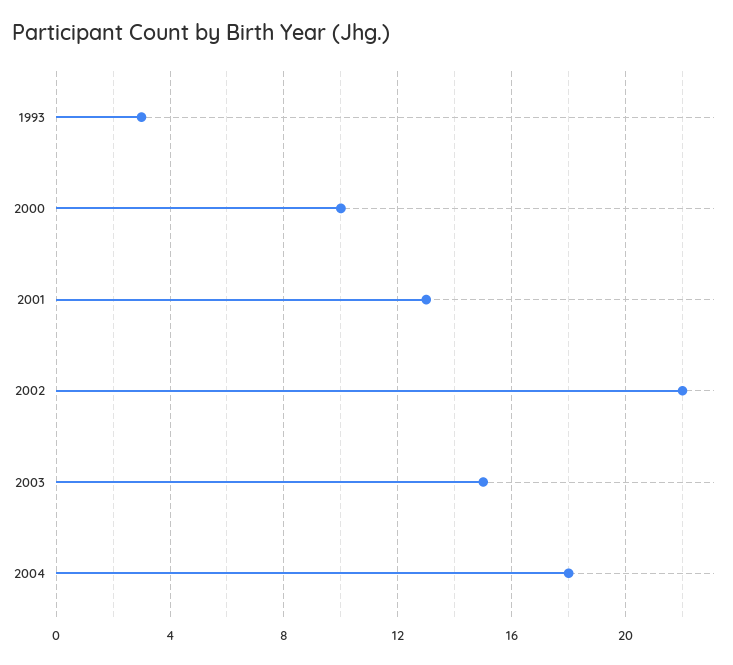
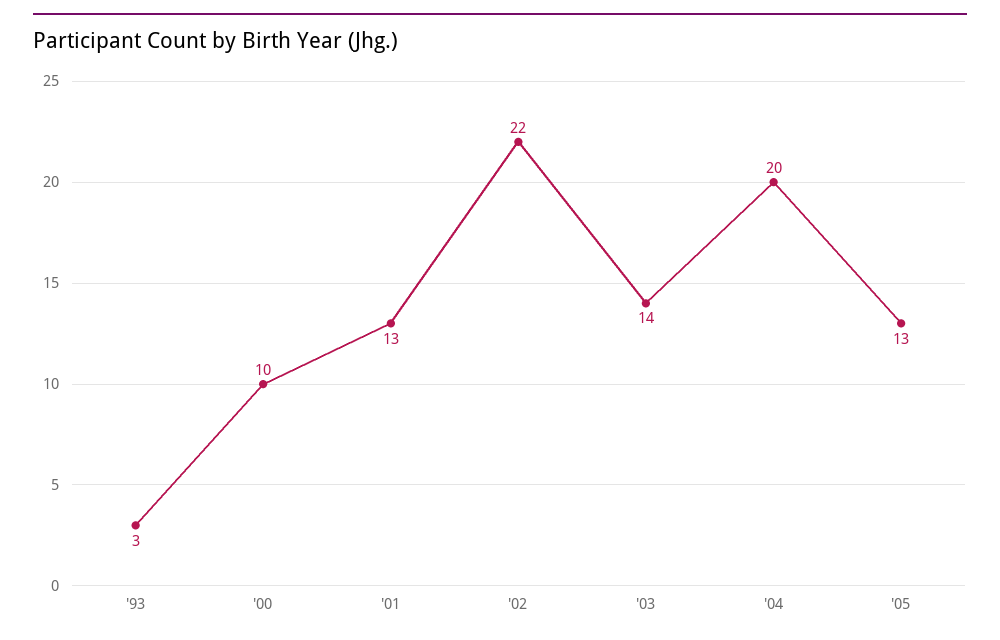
2003: 15 -> 14
2004: 18 -> 20
'05: none -> 13

